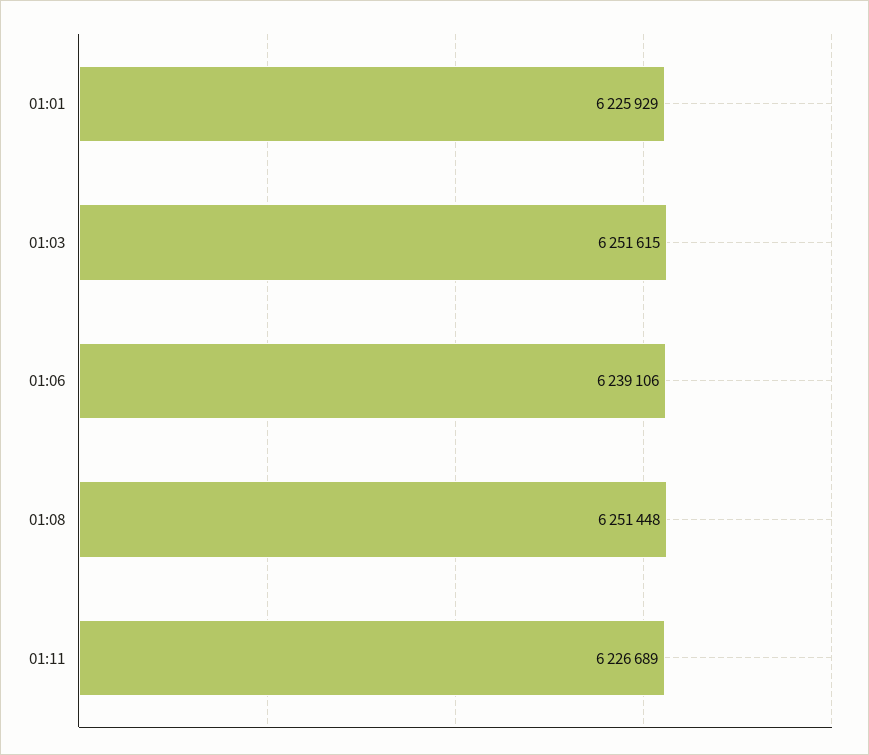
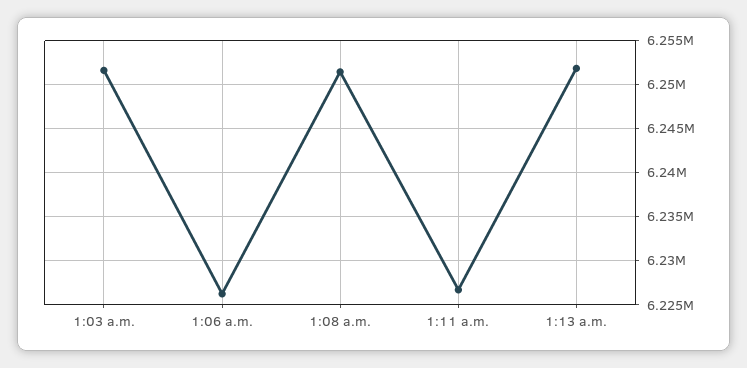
01:01: 6225929 -> none
01:06: 6239106 -> 6226000
1:13 a.m.: none -> 6252000

